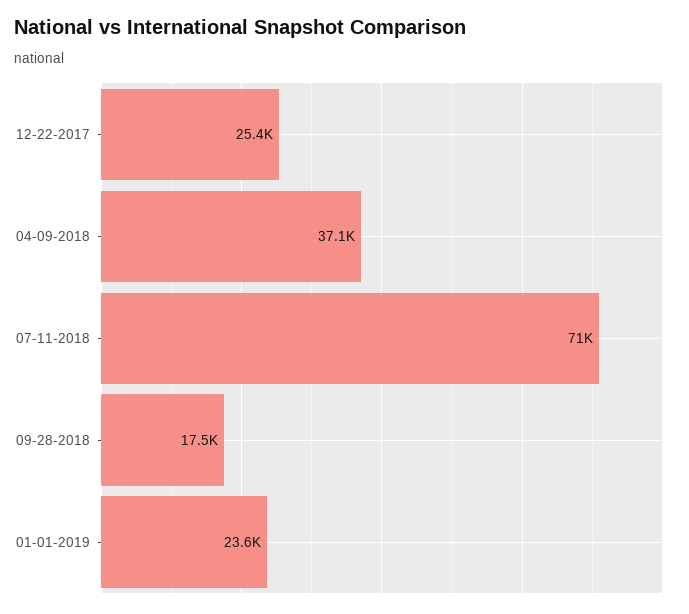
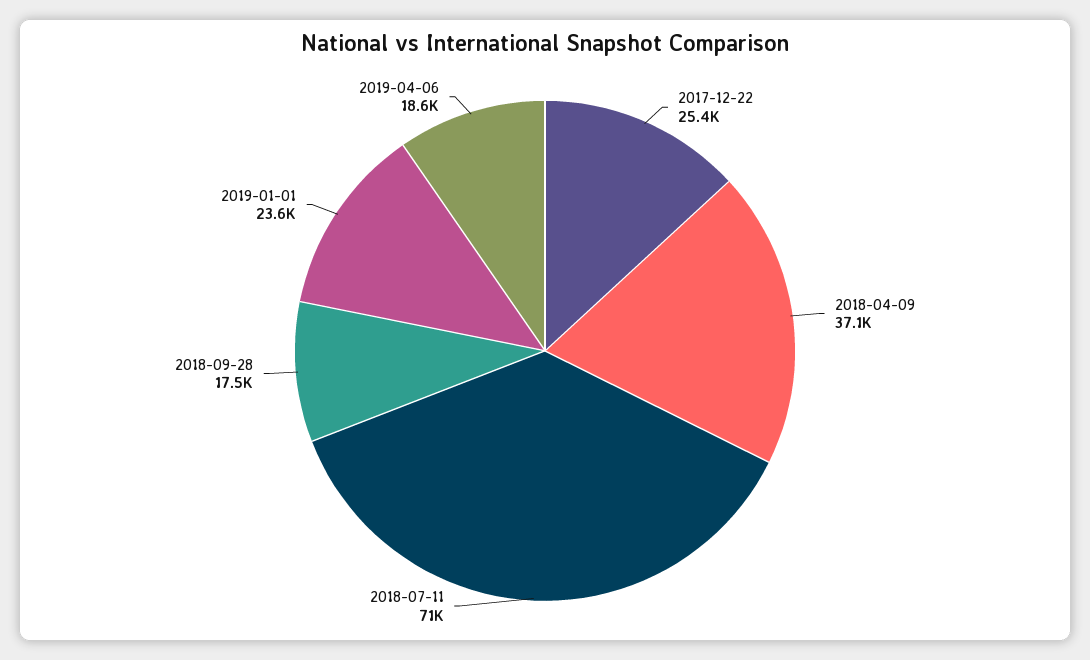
2019-04-06: none -> 18600

